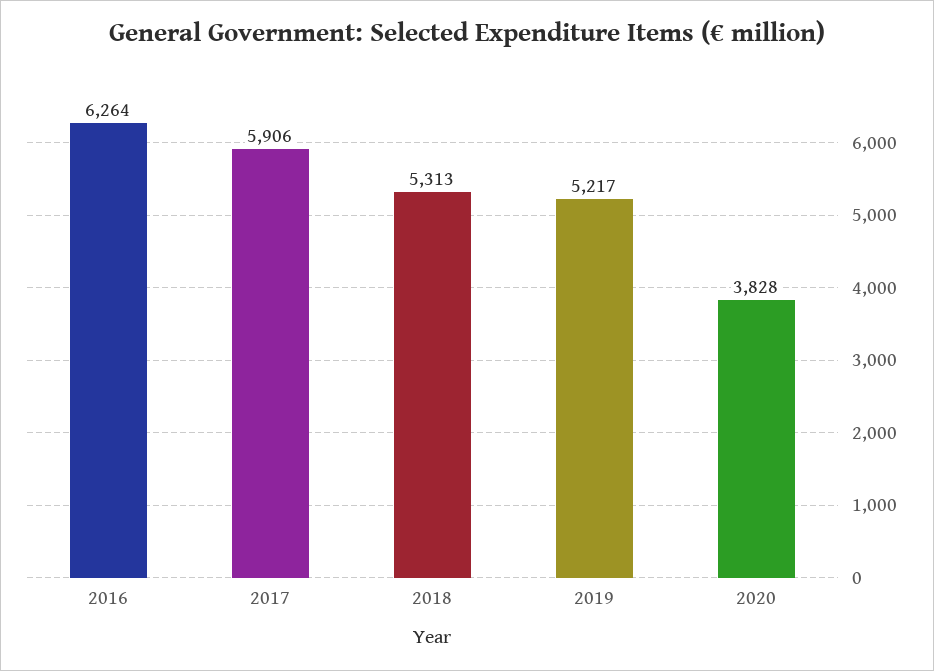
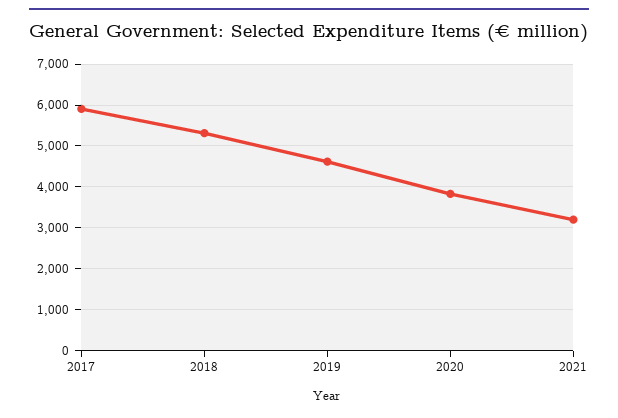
2016: 6264 -> none
2019: 5217 -> 4600
2021: none -> 3200

